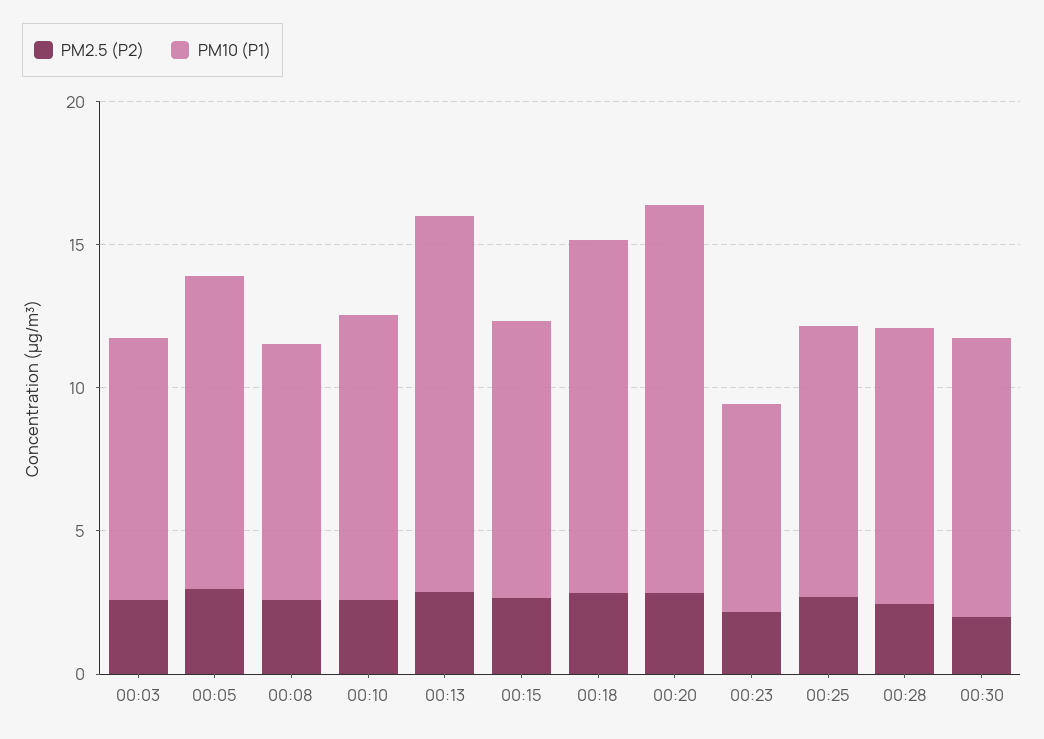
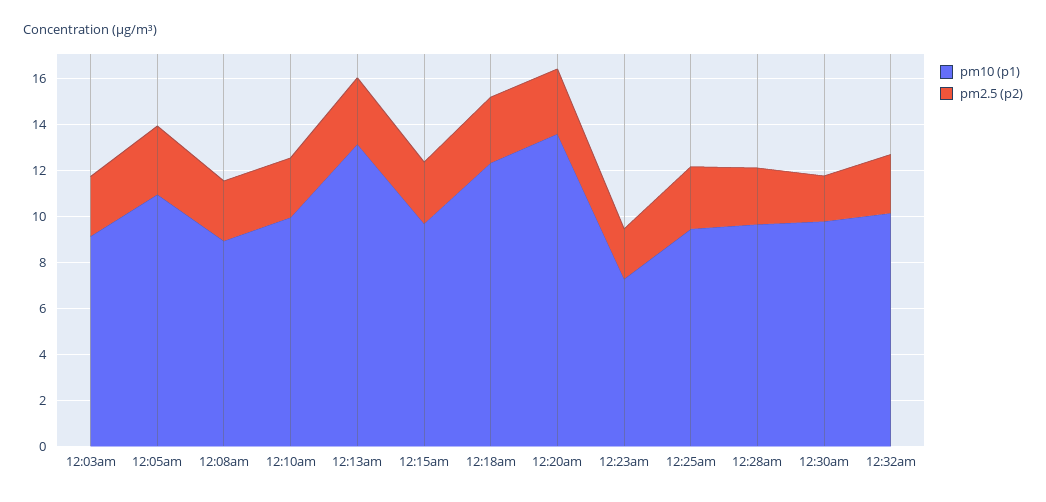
PM10 (P1), 12:32am: none -> 10
PM2.5 (P2), 12:32am: none -> 2.5

